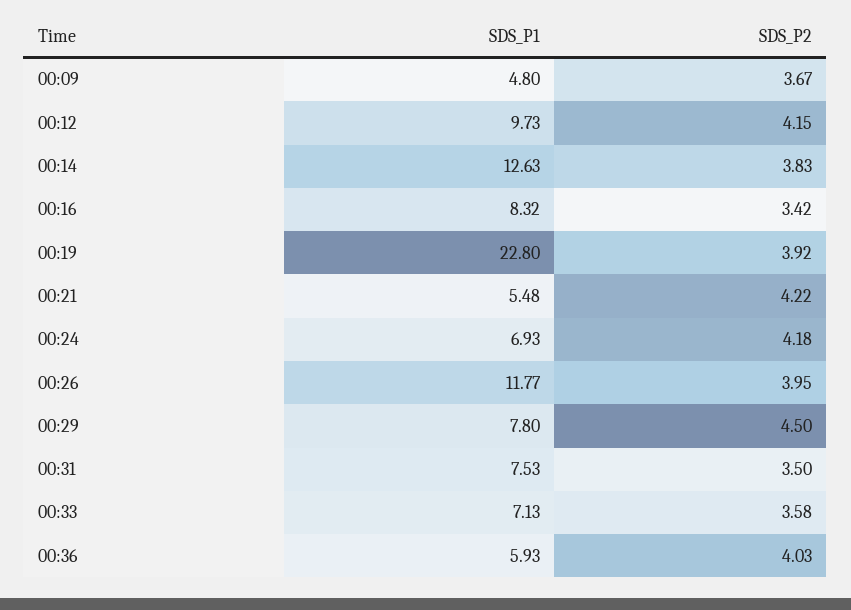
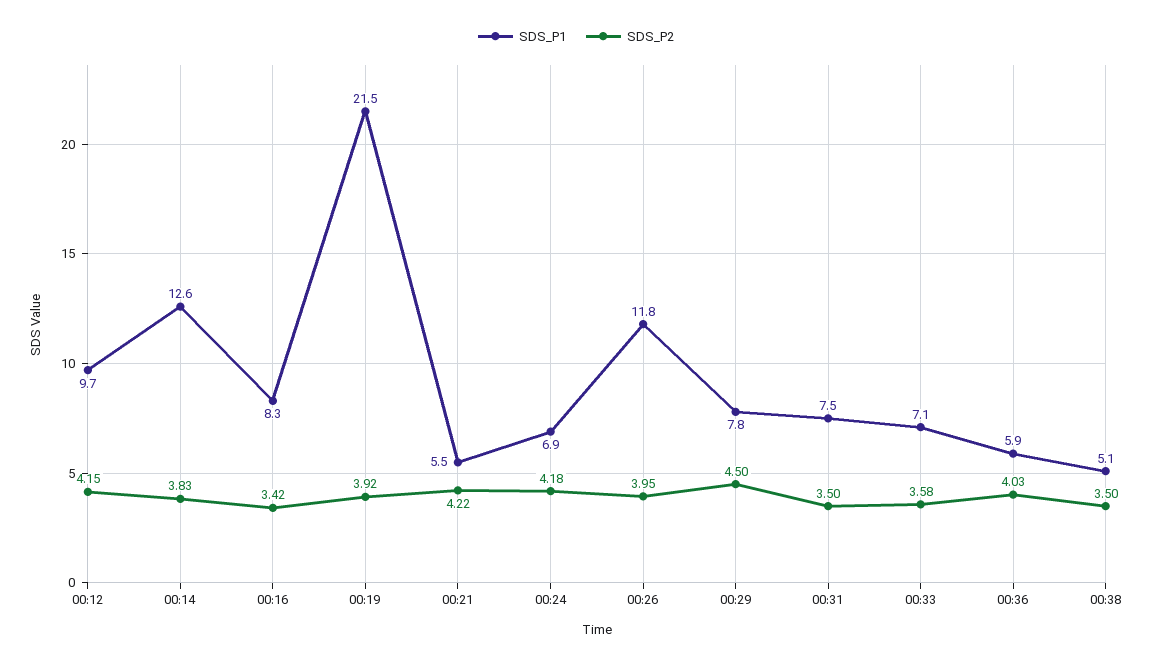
SDS_P1, 00:09: 4.8 -> none
SDS_P2, 00:09: 3.67 -> none
SDS_P1, 00:19: 22.8 -> 21.5
SDS_P1, 00:38: none -> 5.1
SDS_P2, 00:38: none -> 3.5

